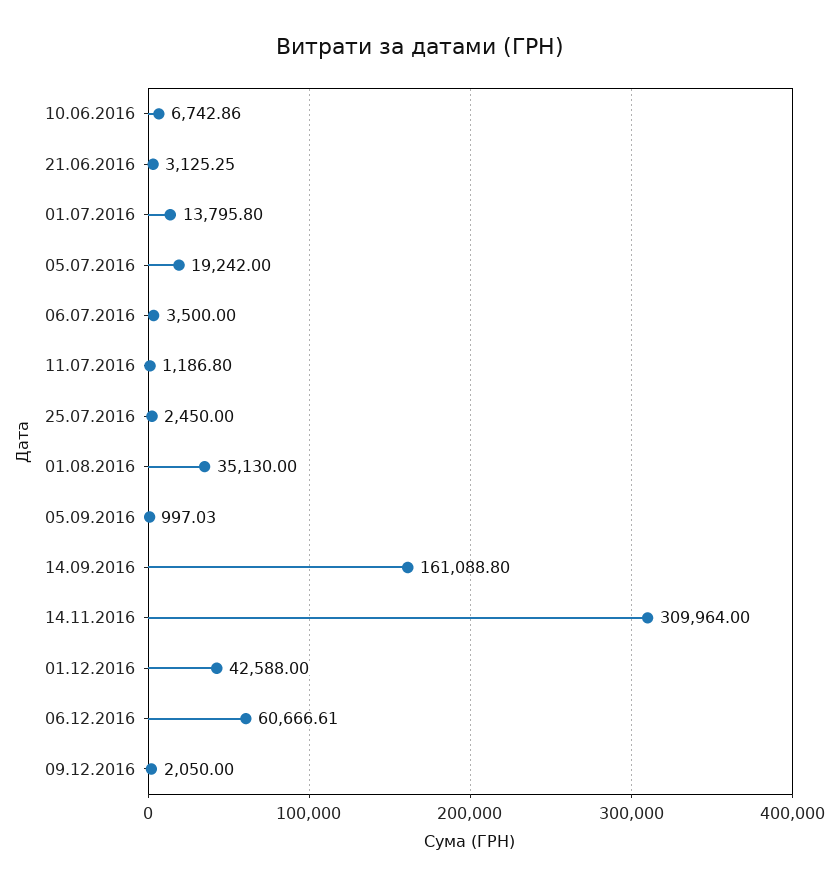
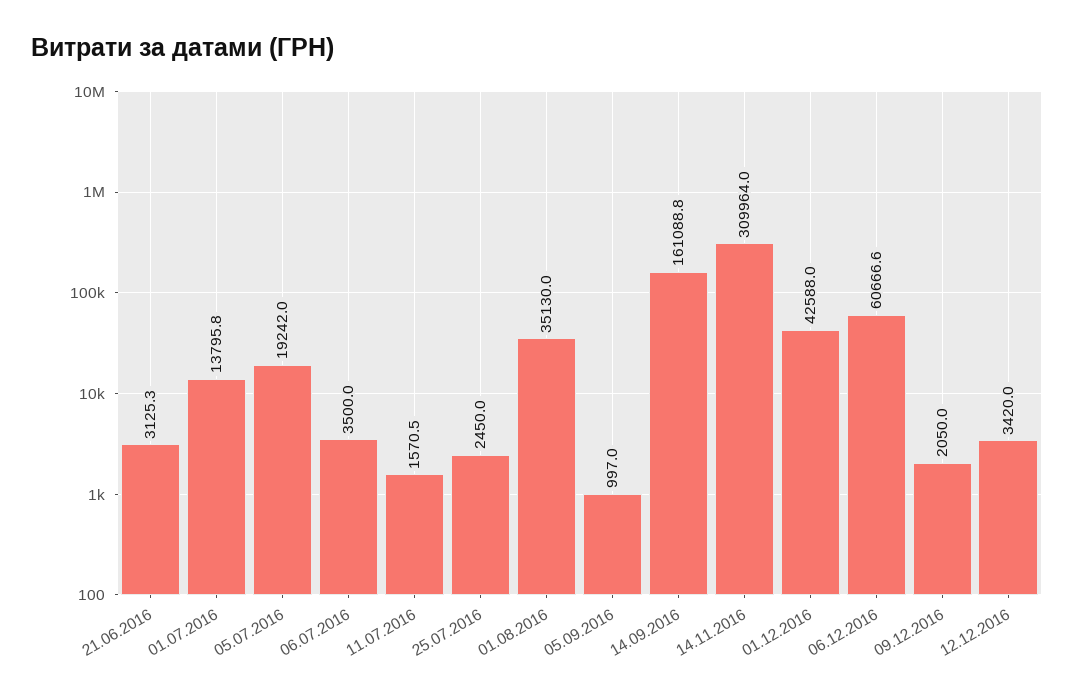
10.06.2016: 6742.86 -> none
11.07.2016: 1186.8 -> 1570.5
12.12.2016: none -> 3420

